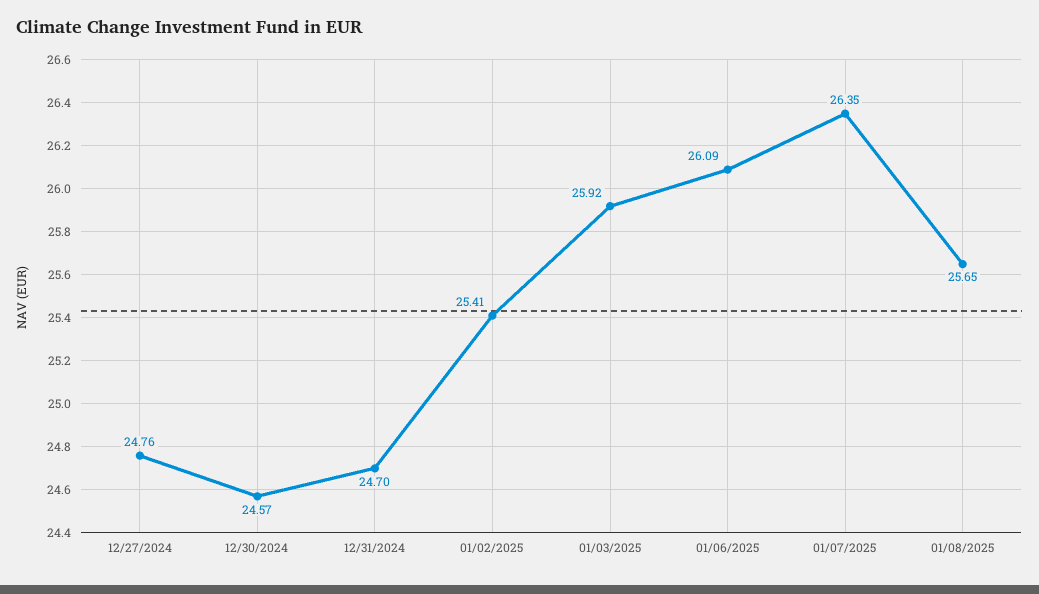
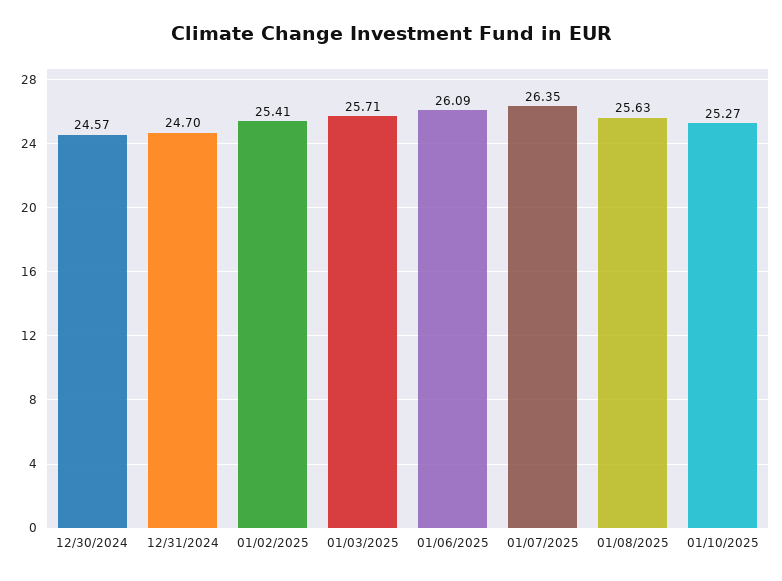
12/27/2024: 24.76 -> none
01/03/2025: 25.92 -> 25.71
01/08/2025: 25.65 -> 25.63
01/10/2025: none -> 25.27

